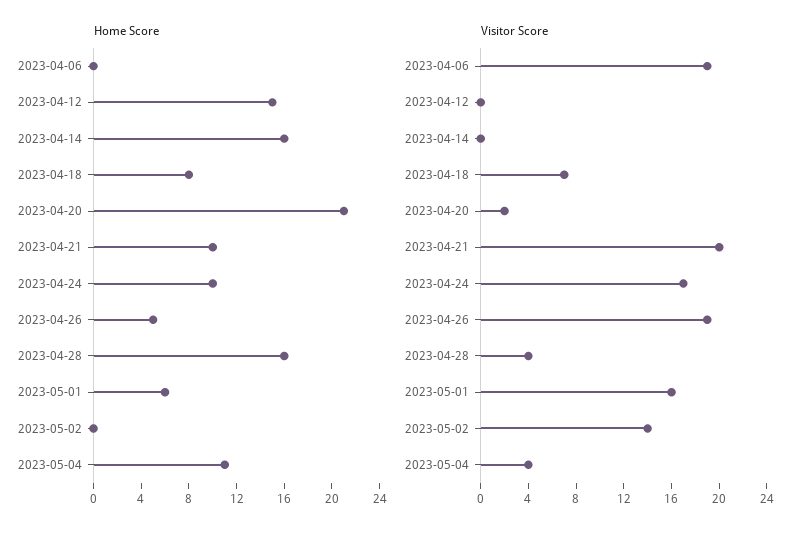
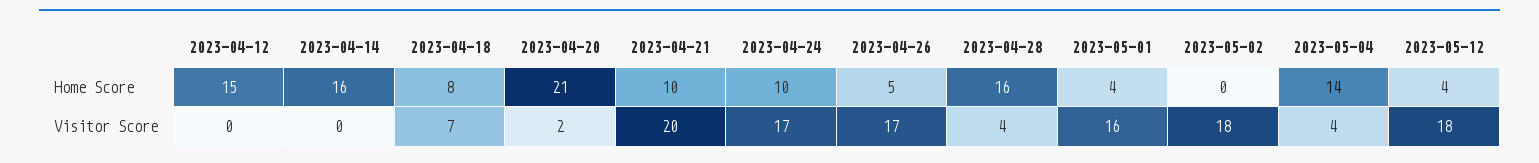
Home Score, 2023-04-06: 0 -> none
Home Score, 2023-05-01: 6 -> 4
Home Score, 2023-05-04: 11 -> 14
Visitor Score, 2023-04-06: 19 -> none
Visitor Score, 2023-04-26: 19 -> 17
Visitor Score, 2023-05-02: 14 -> 18
Home Score, 2023-05-12: none -> 4
Visitor Score, 2023-05-12: none -> 18

